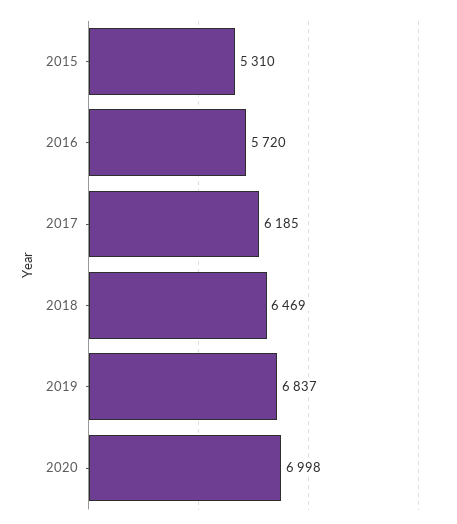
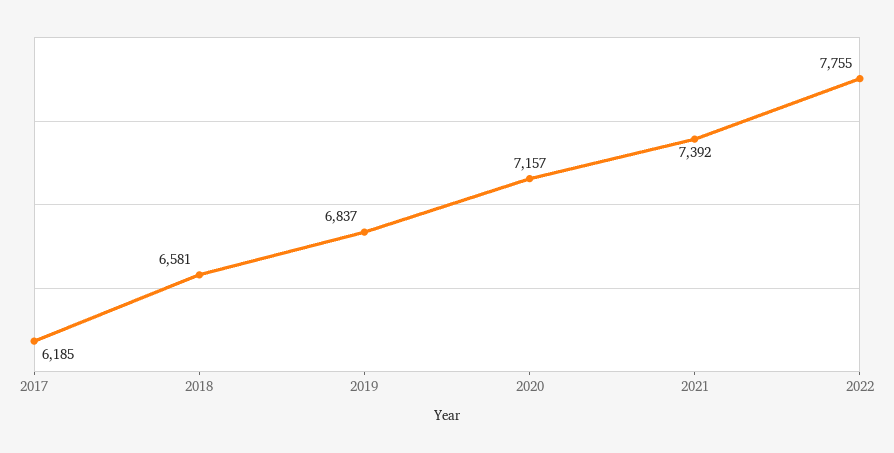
2015: 5310 -> none
2016: 5720 -> none
2018: 6469 -> 6581
2020: 6998 -> 7157
2021: none -> 7392
2022: none -> 7755

